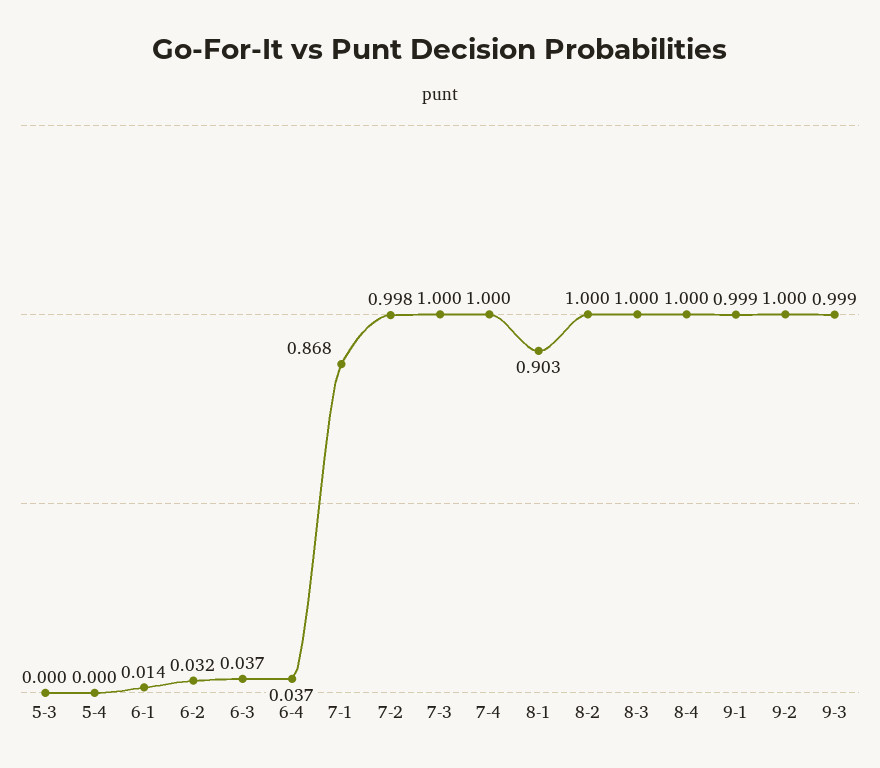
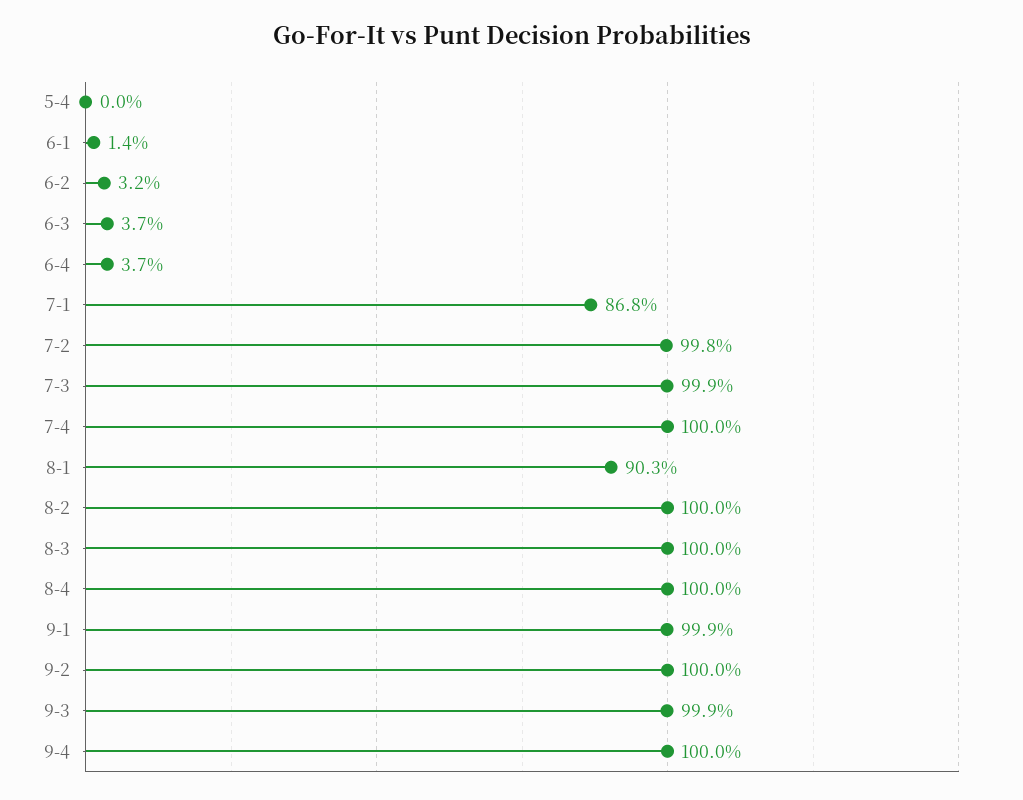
5-3: 0 -> none
7-3: 1 -> 0.999
9-4: none -> 1

